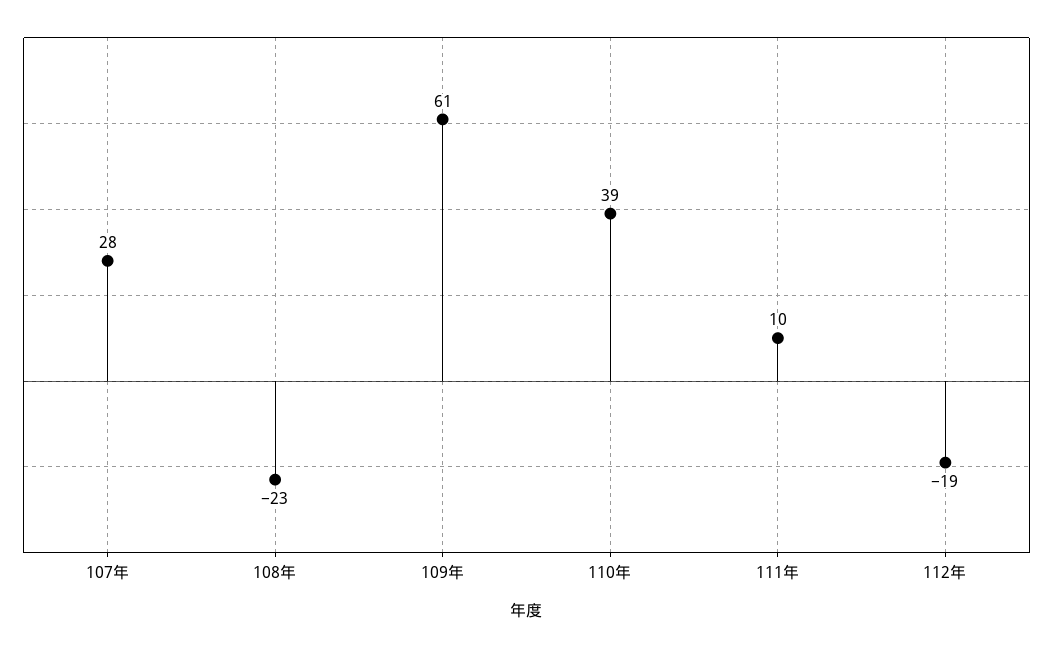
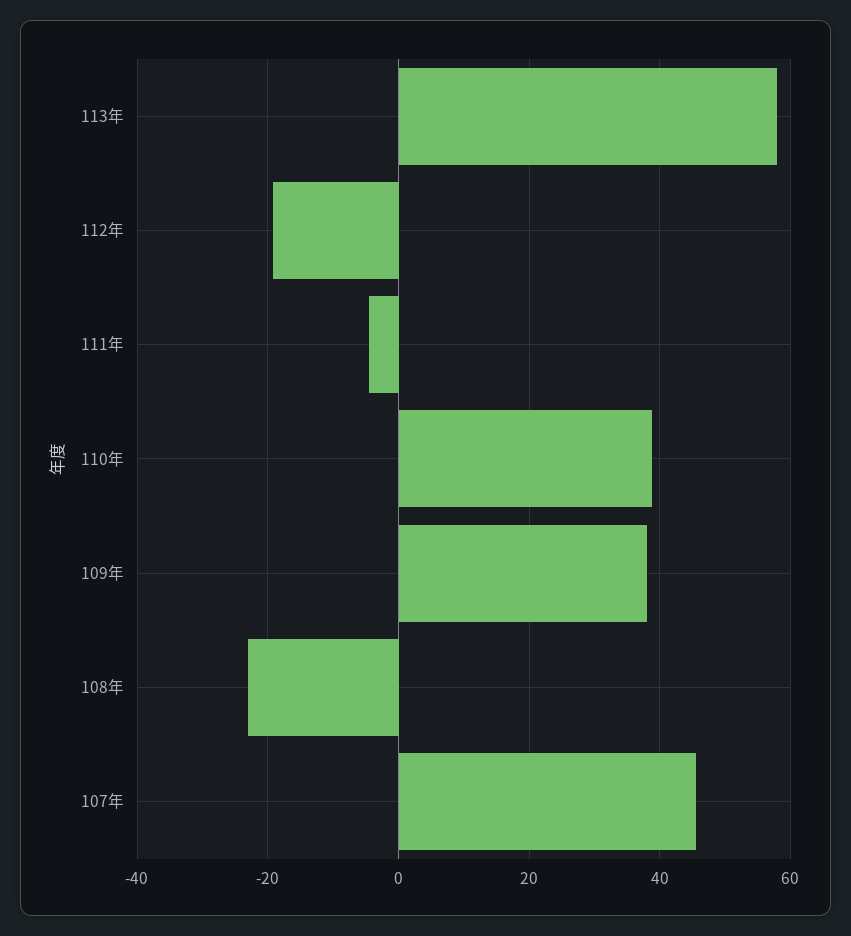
107年: 28 -> 46
109年: 61 -> 38
111年: 10 -> -4
113年: none -> 58

